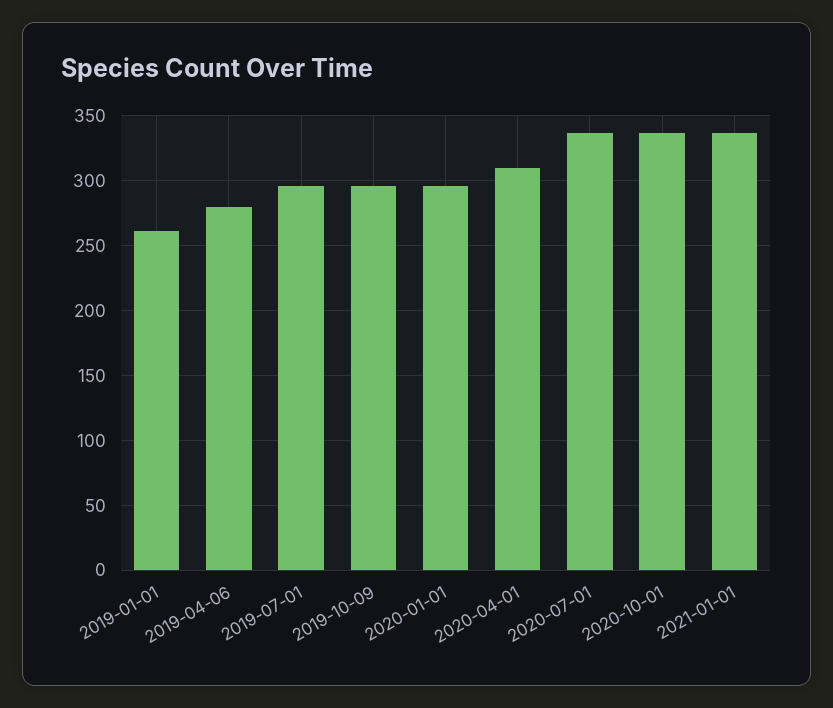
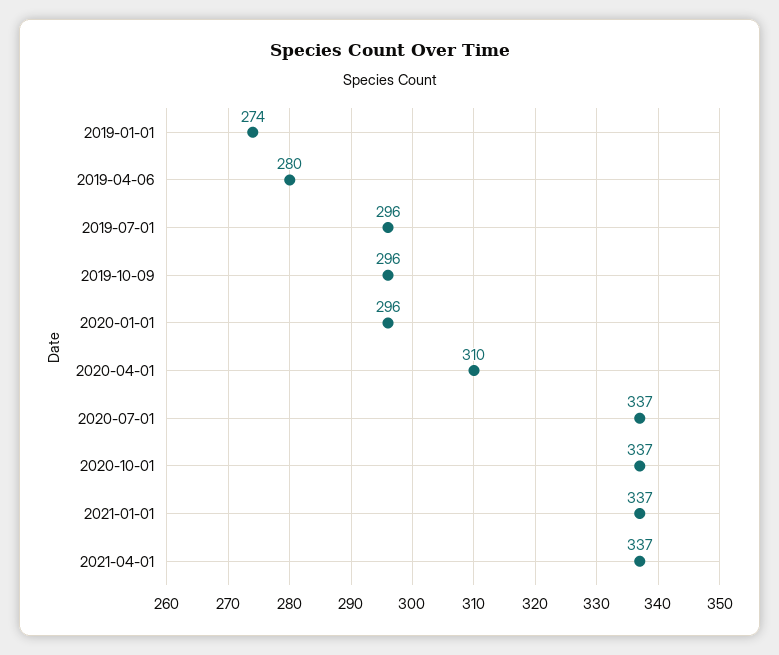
2019-01-01: 260 -> 274
2021-04-01: none -> 337

